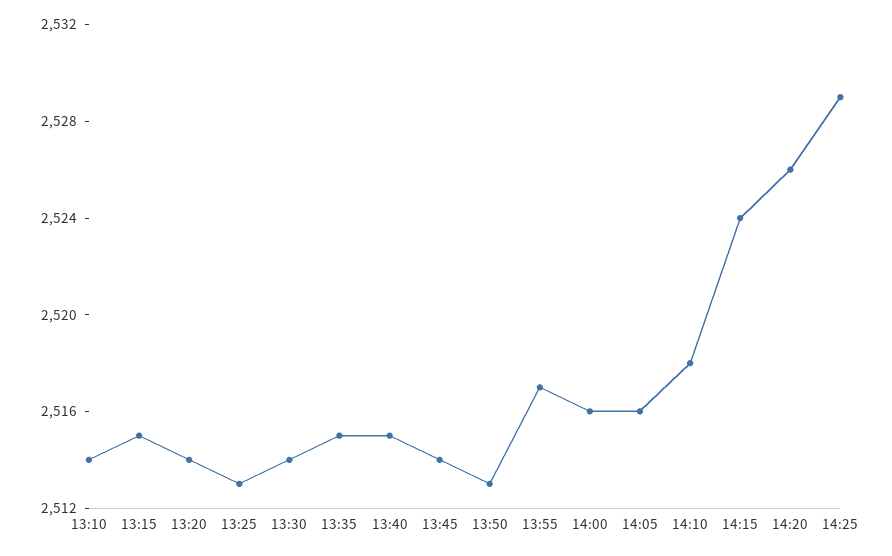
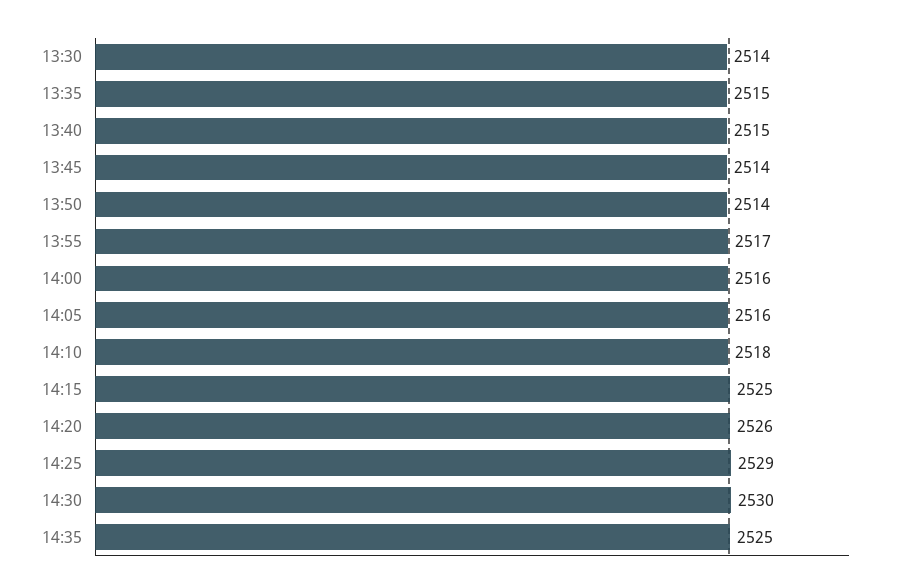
13:10: 2514 -> none
13:15: 2515 -> none
13:20: 2514 -> none
13:25: 2513 -> none
13:50: 2513 -> 2514
14:15: 2524 -> 2525
14:30: none -> 2530
14:35: none -> 2525

